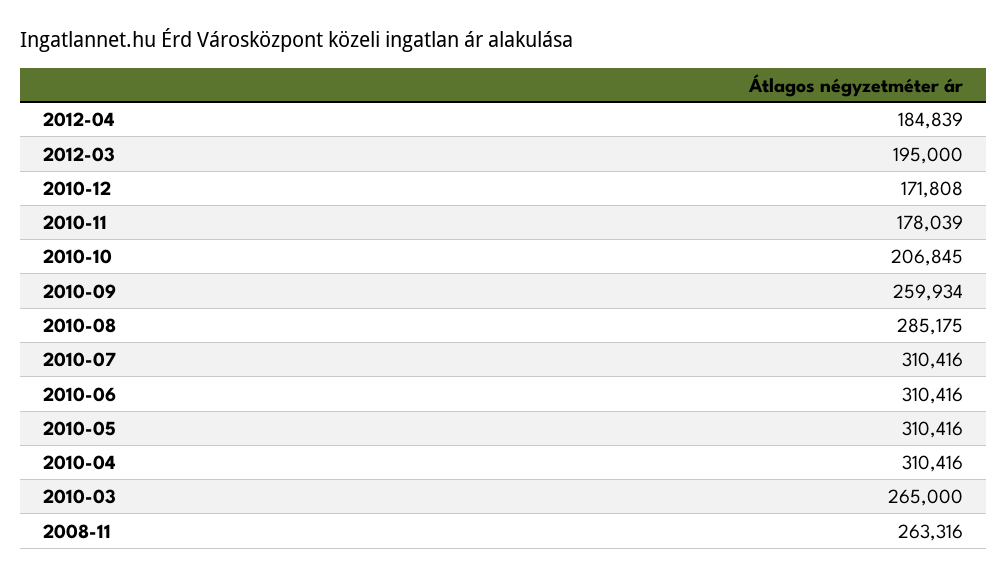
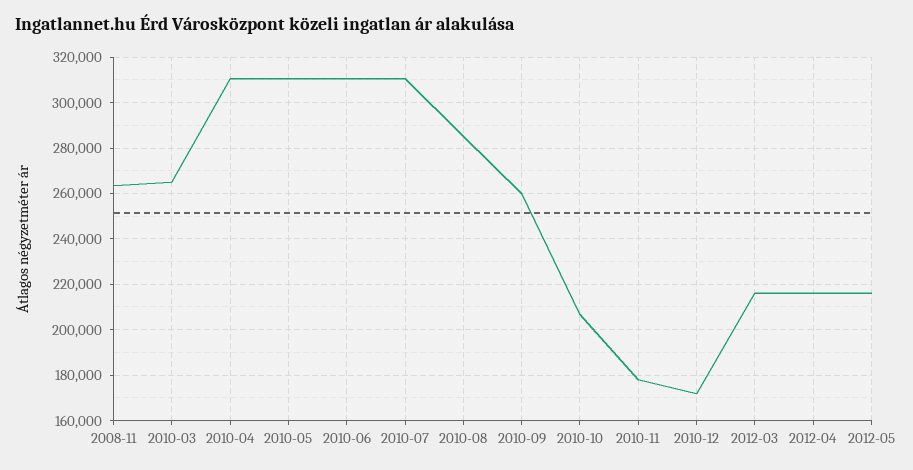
2012-04: 184839 -> 215000
2012-03: 195000 -> 215000
2012-05: none -> 215000

